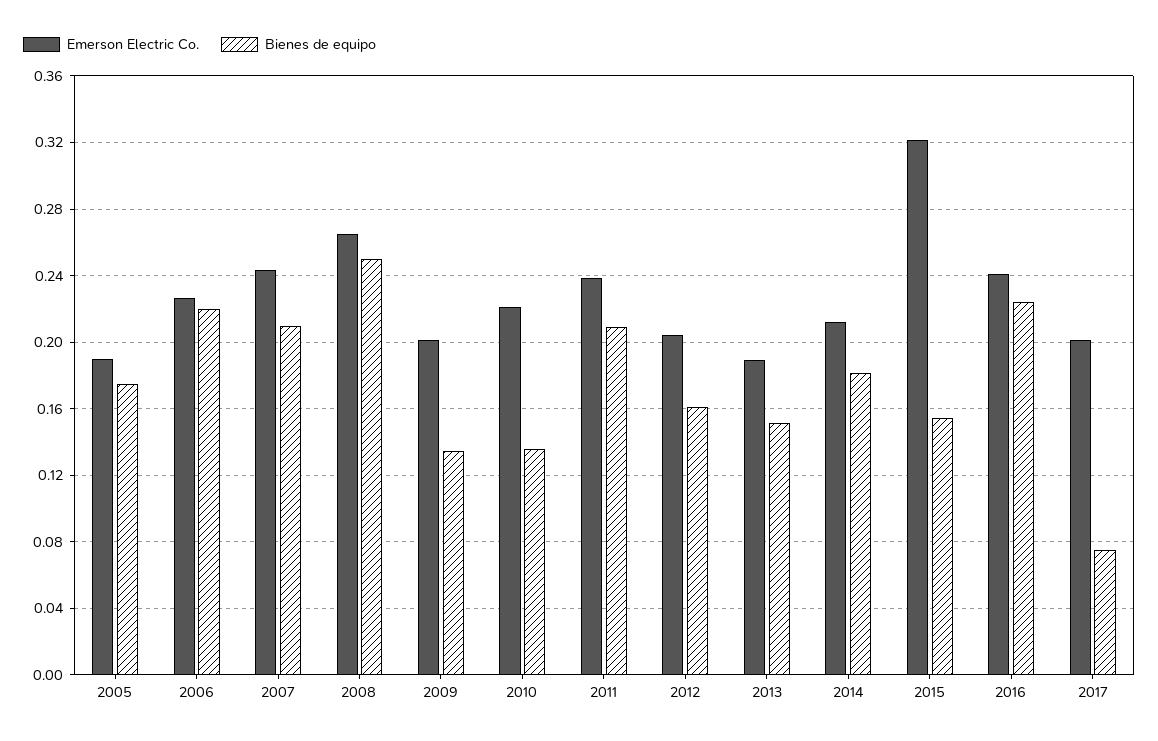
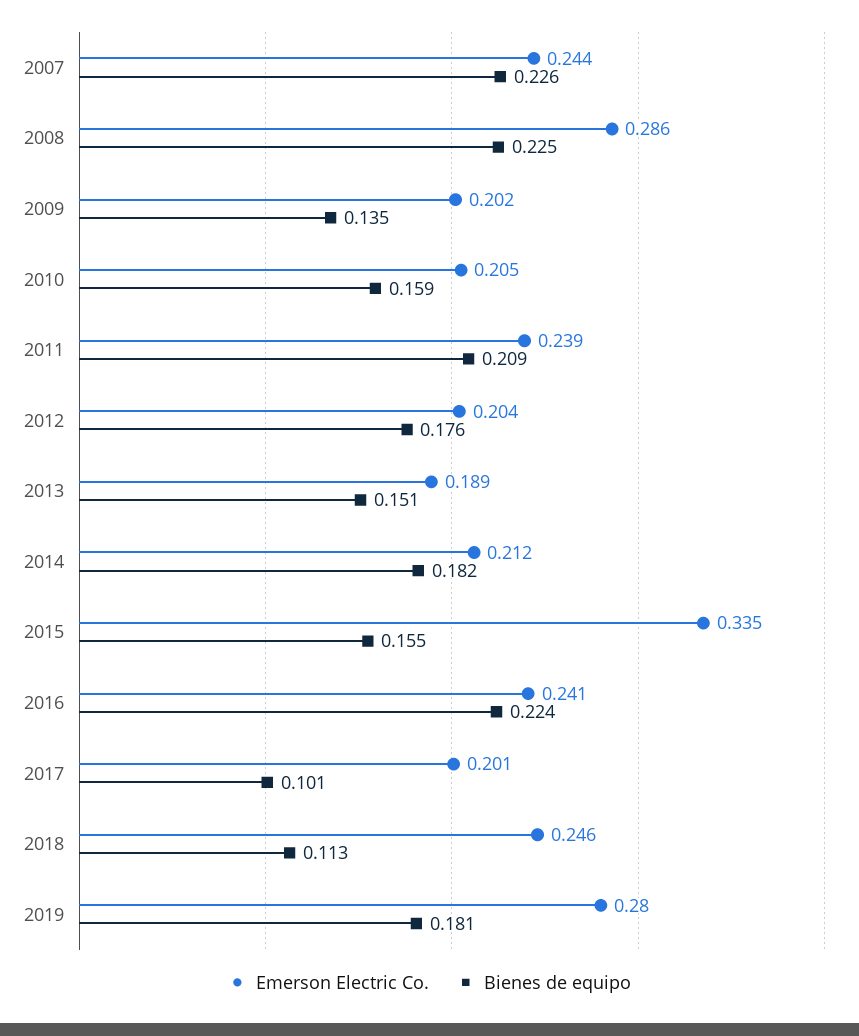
Emerson Electric Co., 2005: 0.19 -> none
Bienes de equipo, 2005: 0.175 -> none
Emerson Electric Co., 2006: 0.225 -> none
Bienes de equipo, 2006: 0.22 -> none
Bienes de equipo, 2007: 0.21 -> 0.226
Emerson Electric Co., 2008: 0.265 -> 0.286
Bienes de equipo, 2008: 0.25 -> 0.225
Emerson Electric Co., 2010: 0.22 -> 0.205
Bienes de equipo, 2010: 0.135 -> 0.159
Bienes de equipo, 2012: 0.16 -> 0.176
Emerson Electric Co., 2015: 0.32 -> 0.335
Bienes de equipo, 2017: 0.075 -> 0.101
Emerson Electric Co., 2018: none -> 0.246
Bienes de equipo, 2018: none -> 0.113
Emerson Electric Co., 2019: none -> 0.28
Bienes de equipo, 2019: none -> 0.181

